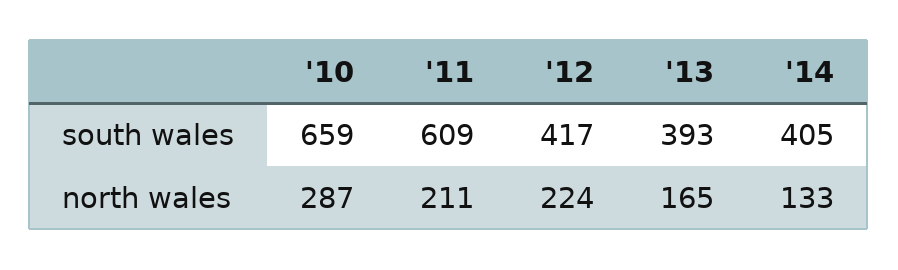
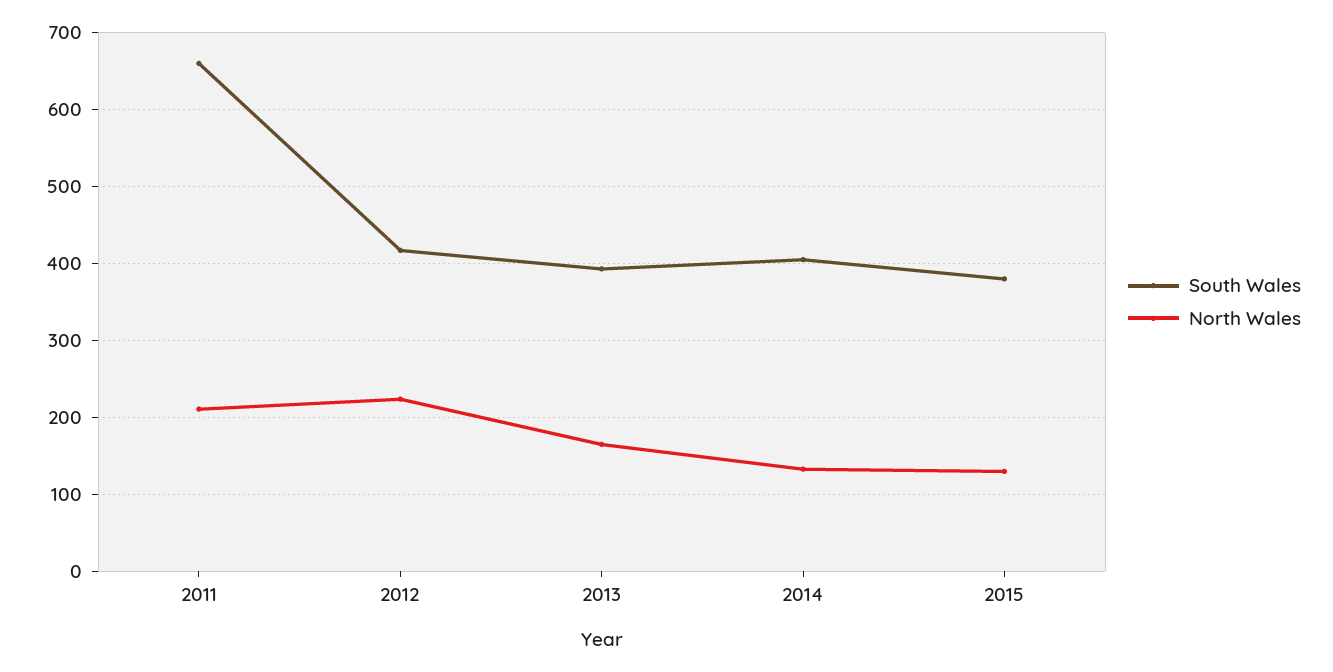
south wales, '10: 659 -> none
south wales, '11: 609 -> 660
north wales, '10: 287 -> none
south wales, 2015: none -> 380
north wales, 2015: none -> 130

